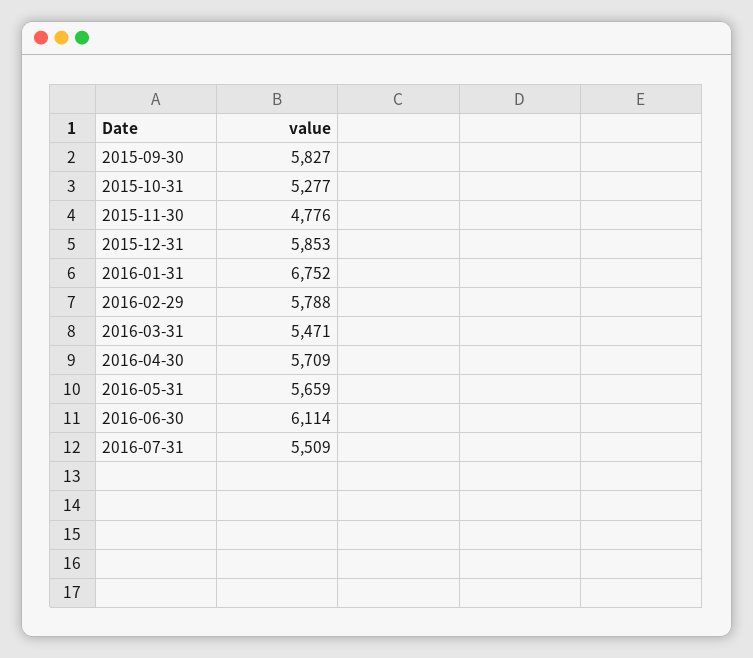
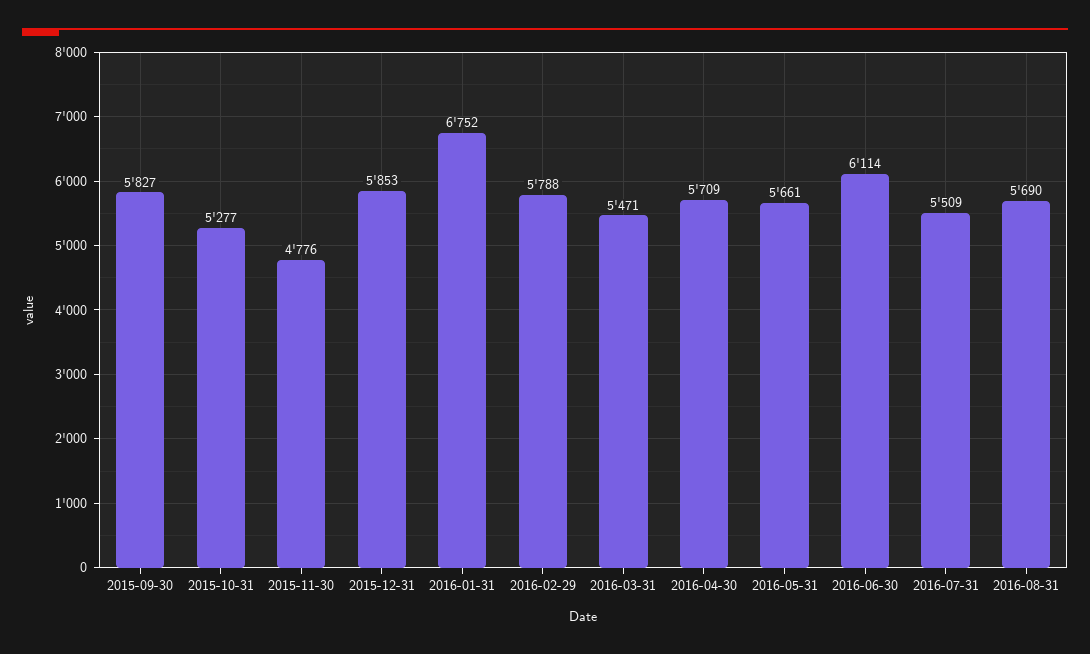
2016-05-31: 5659 -> 5661
2016-08-31: none -> 5690

